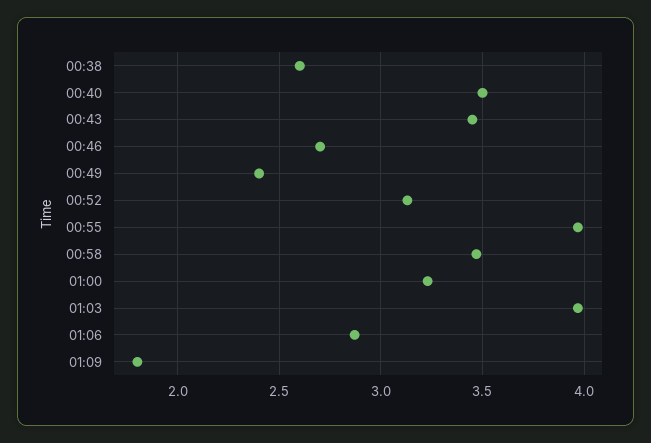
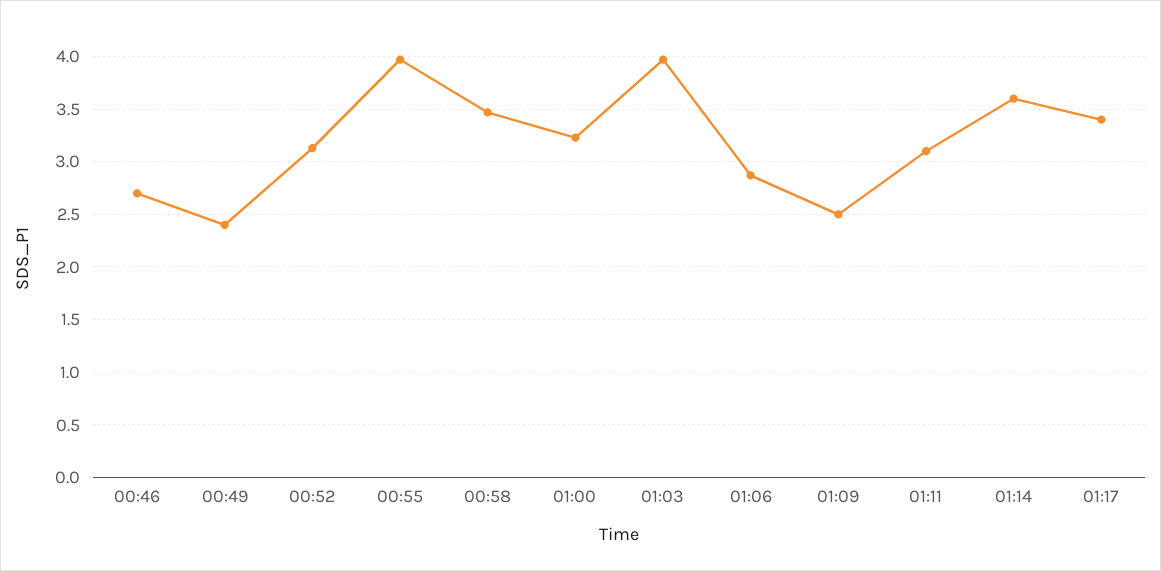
00:38: 2.6 -> none
00:40: 3.5 -> none
00:43: 3.45 -> none
01:09: 1.8 -> 2.5
01:11: none -> 3.1
01:14: none -> 3.6
01:17: none -> 3.4

